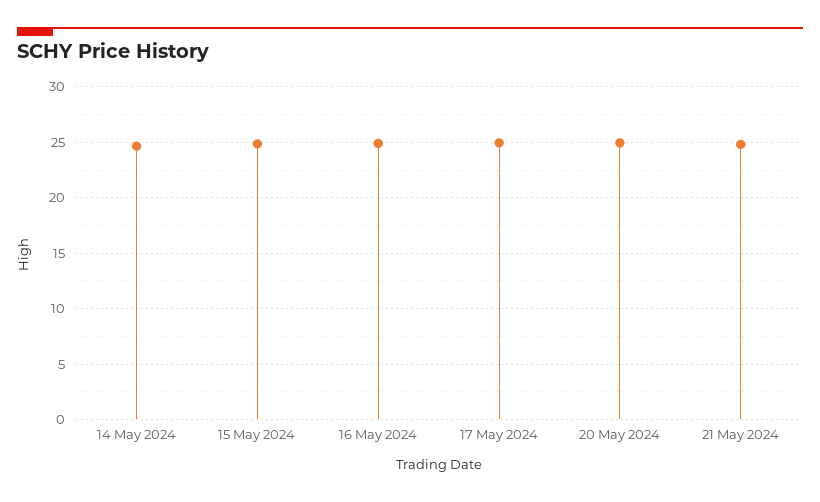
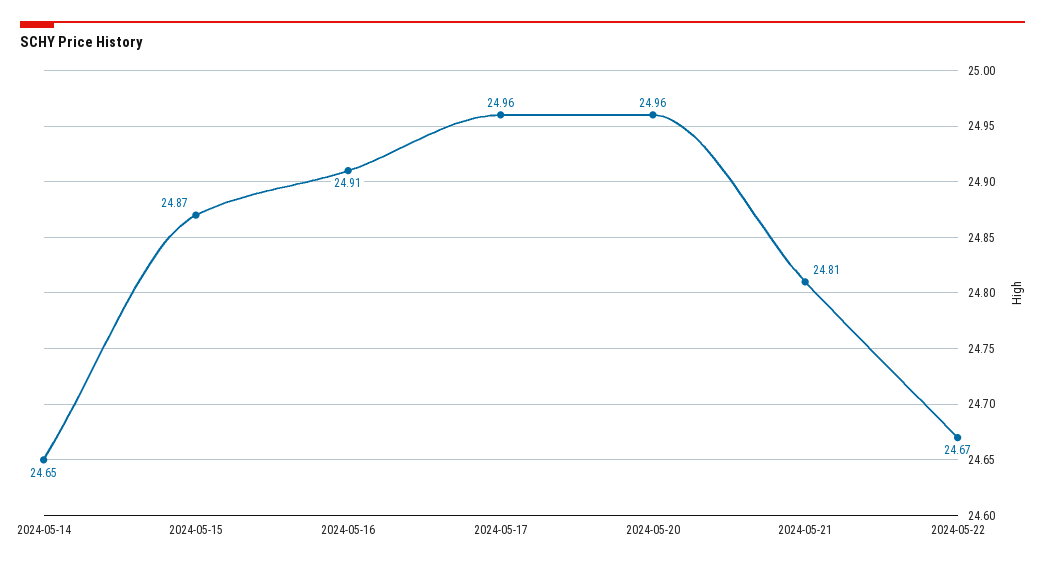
2024-05-22: none -> 24.67

